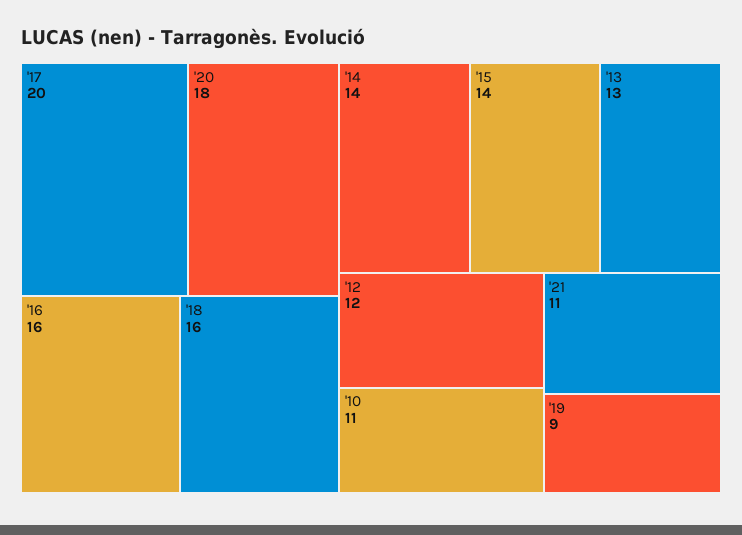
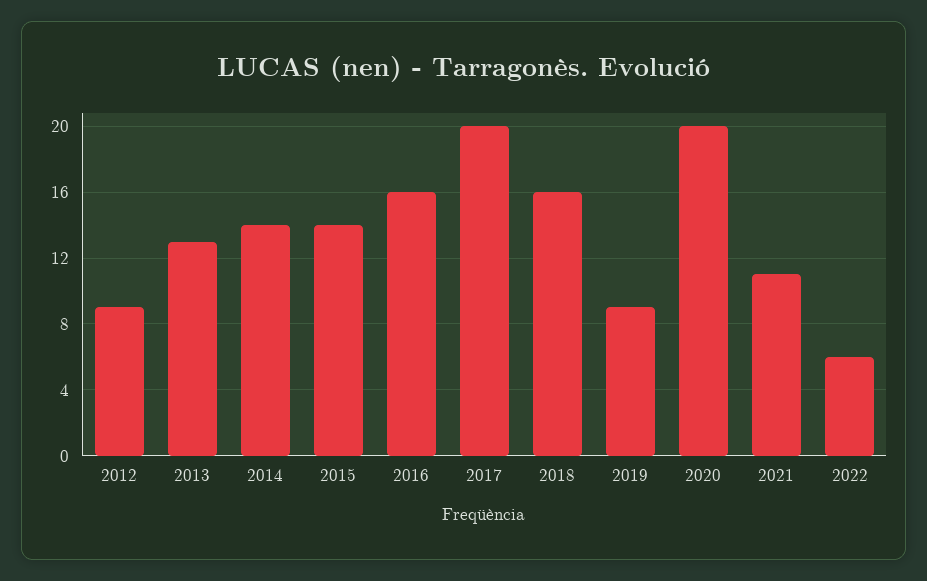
'20: 18 -> 20
'12: 12 -> 9
'10: 11 -> none
2022: none -> 6

